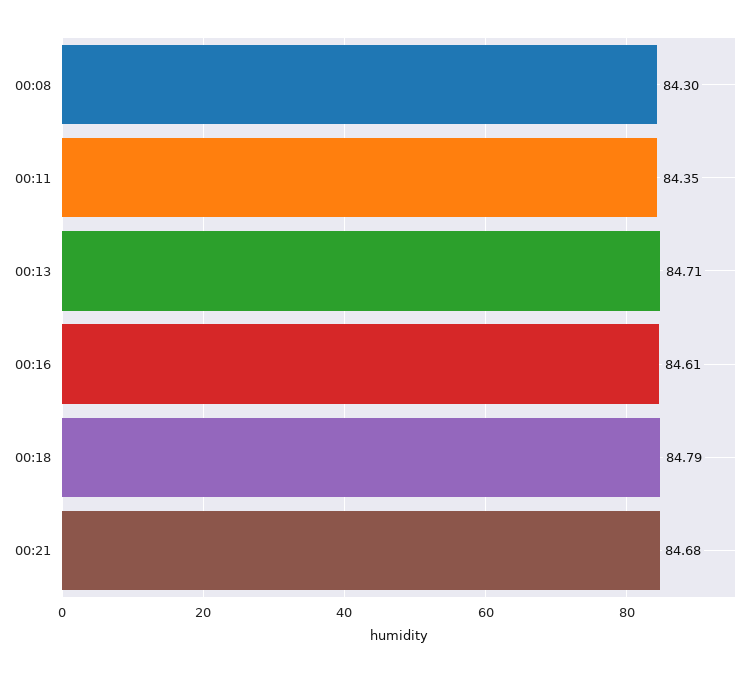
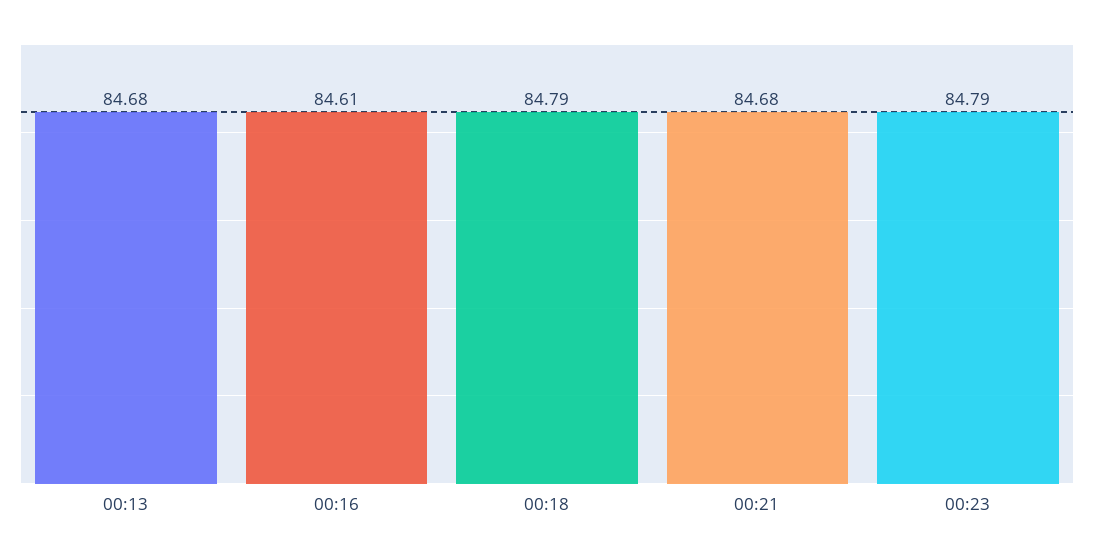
00:08: 84.3 -> none
00:11: 84.35 -> none
00:13: 84.71 -> 84.68
00:23: none -> 84.79

